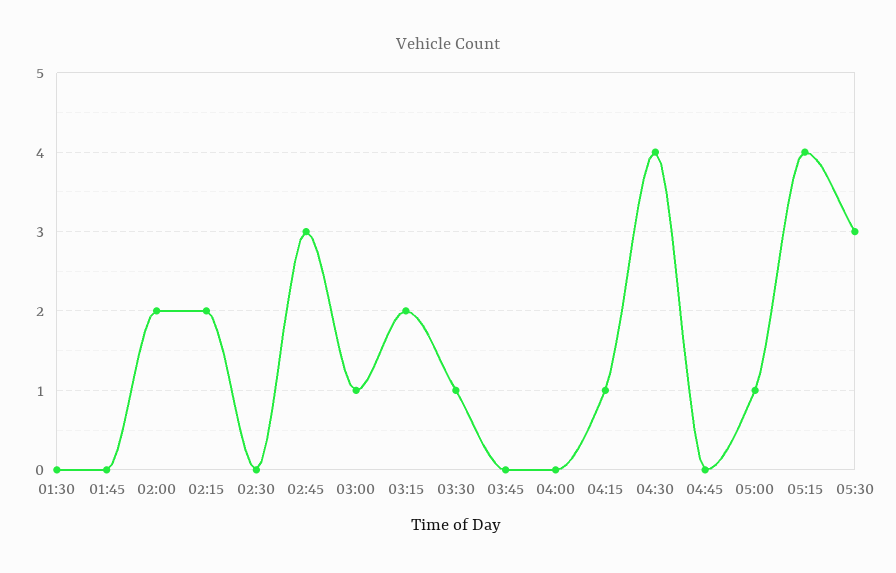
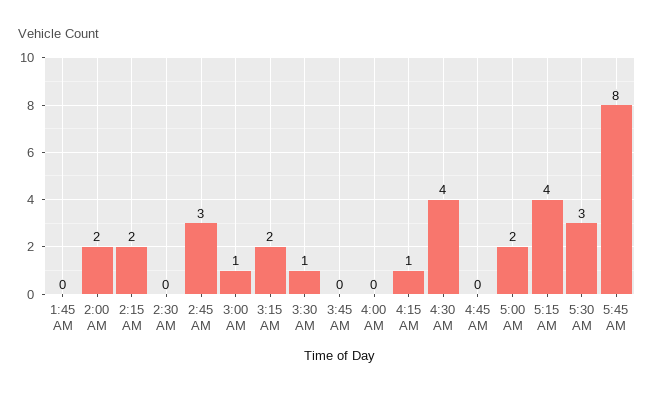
01:30: 0 -> none
05:00: 1 -> 2
5:45 AM: none -> 8

